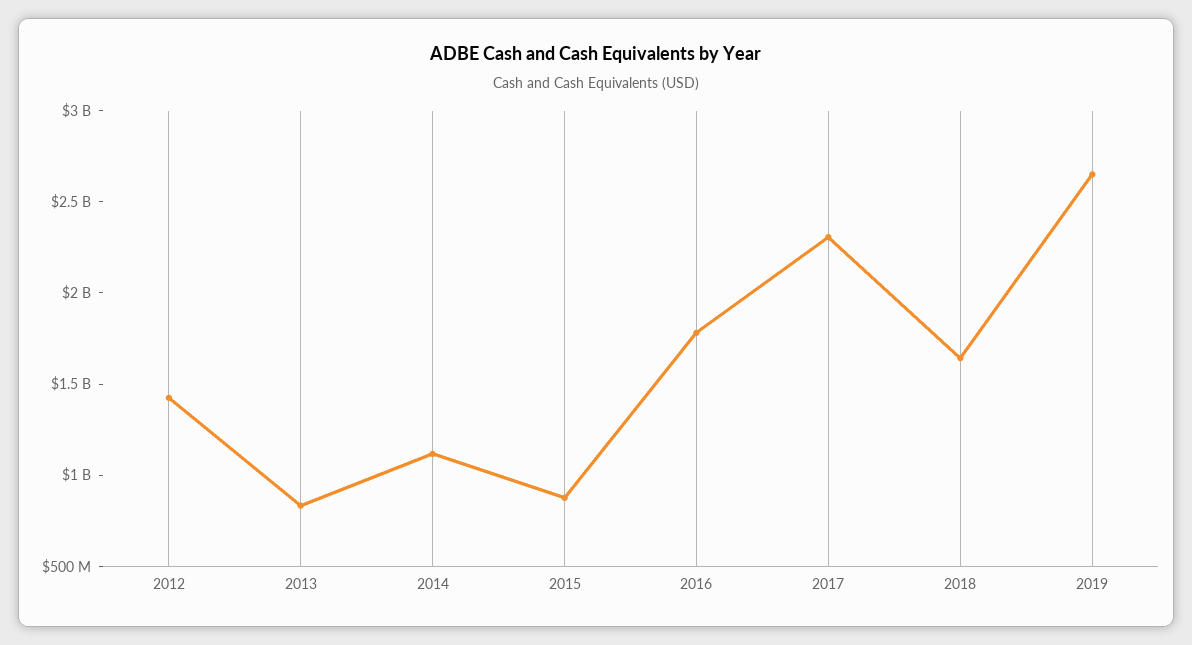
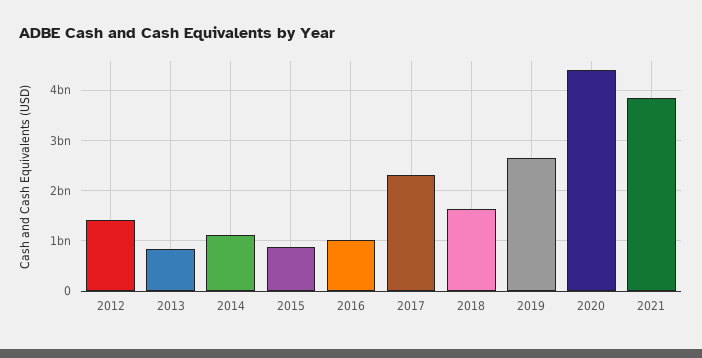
2016: 1800000000 -> 1000000000
2020: none -> 4400000000
2021: none -> 3800000000

